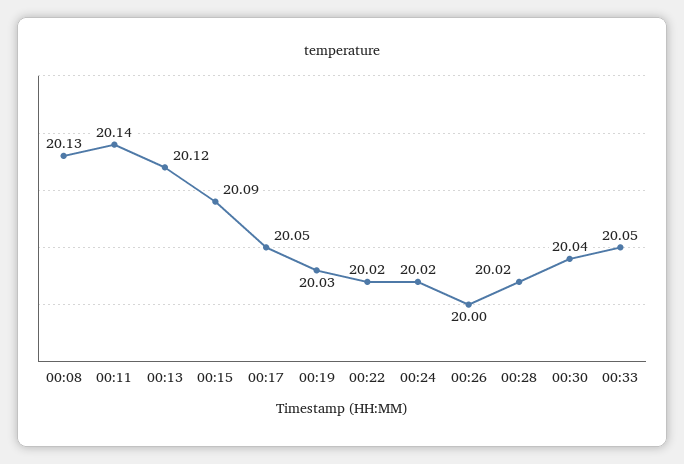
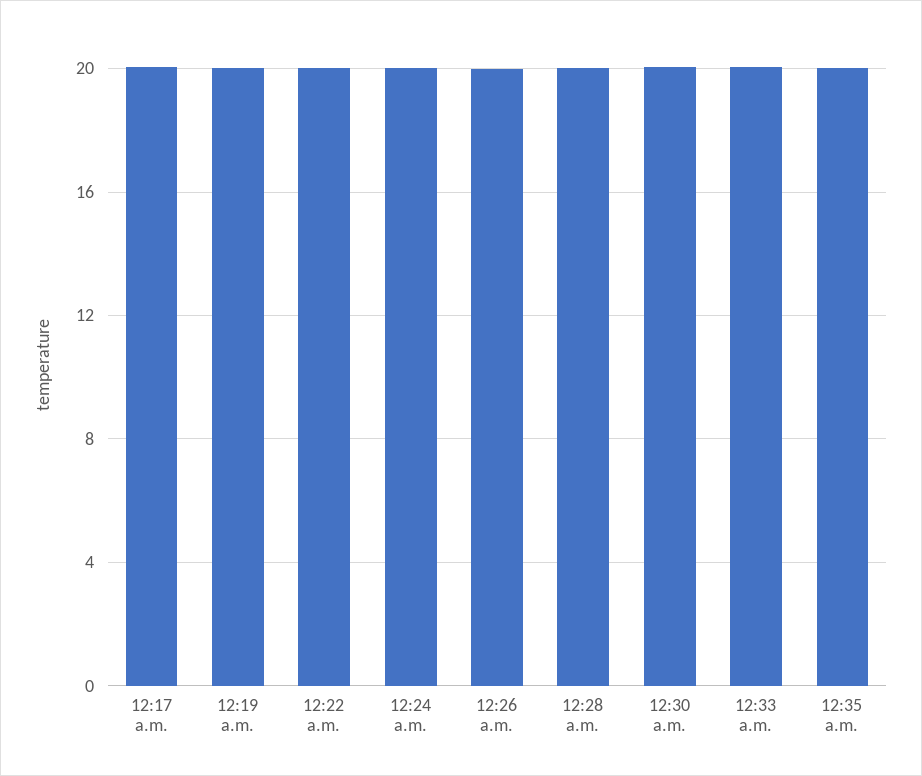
00:08: 20.13 -> none
00:11: 20.14 -> none
00:13: 20.12 -> none
00:15: 20.09 -> none
12:35 a.m.: none -> 20

